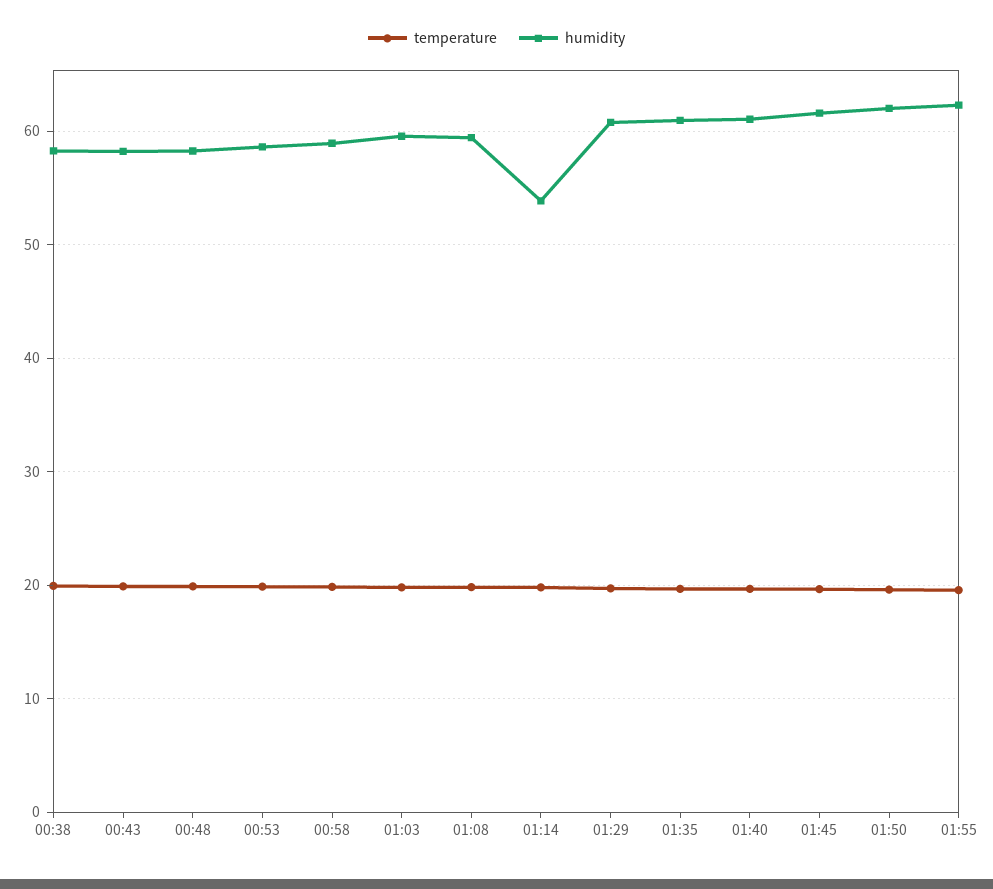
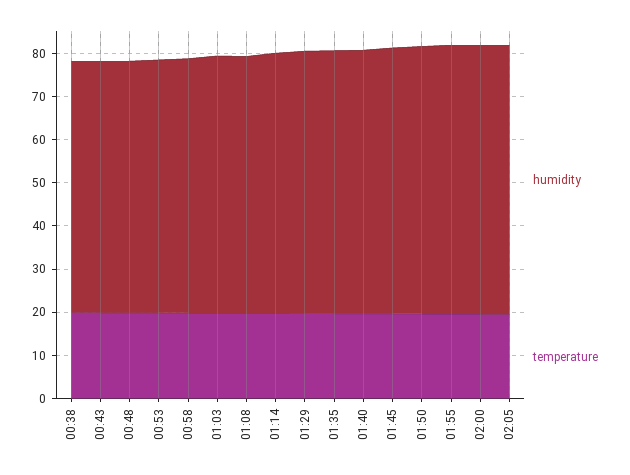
humidity, 01:14: 54 -> 60
humidity, 02:00: none -> 62
temperature, 02:00: none -> 20
humidity, 02:05: none -> 62
temperature, 02:05: none -> 20

